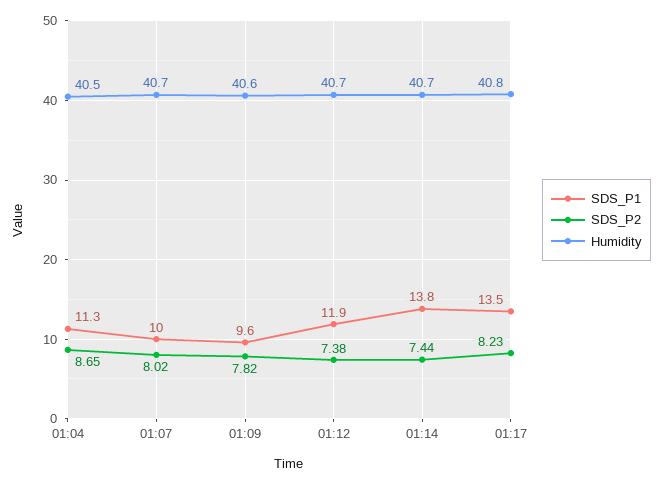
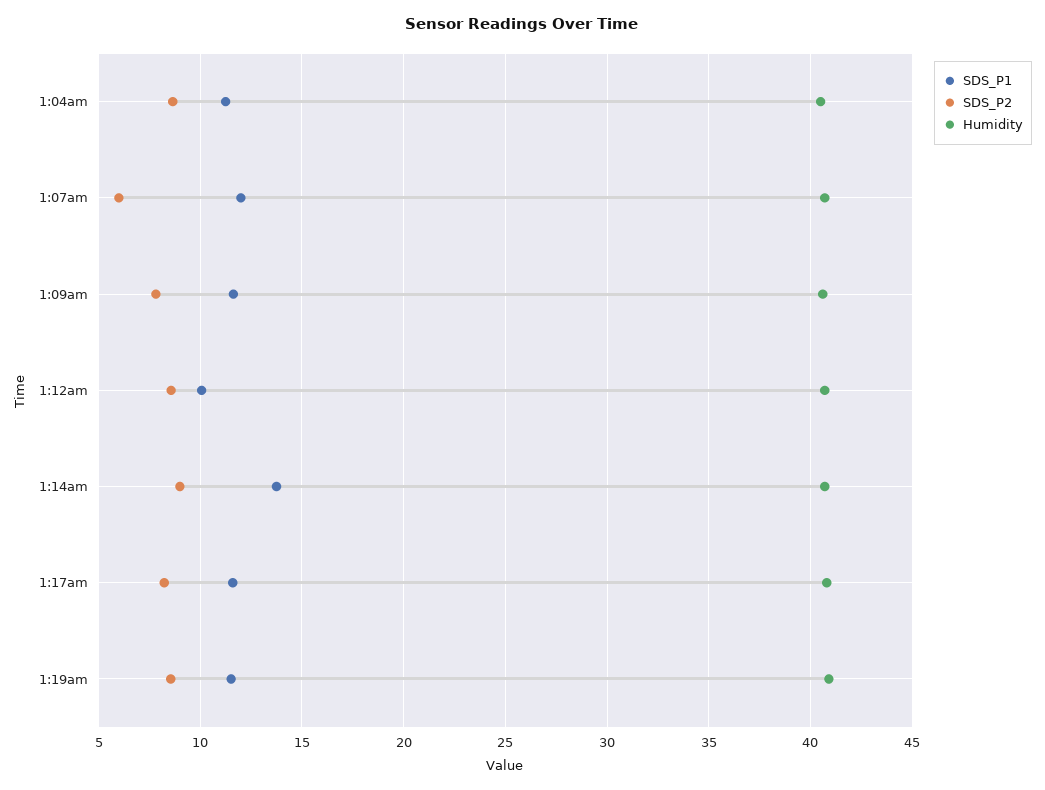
SDS_P1, 01:07: 10 -> 12
SDS_P2, 01:07: 8.02 -> 6
SDS_P1, 01:09: 9.6 -> 11.5
SDS_P1, 01:12: 11.9 -> 10
SDS_P2, 01:12: 7.38 -> 8.5
SDS_P2, 01:14: 7.44 -> 9
SDS_P1, 01:17: 13.5 -> 11.5
SDS_P1, 1:19am: none -> 11.5
SDS_P2, 1:19am: none -> 8.5
Humidity, 1:19am: none -> 41

